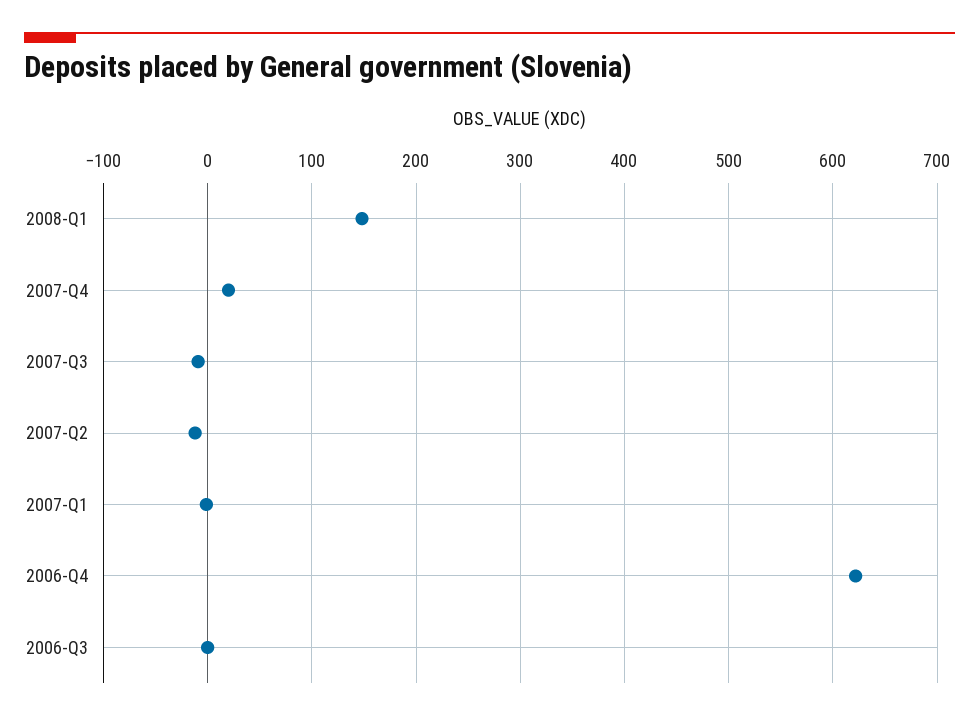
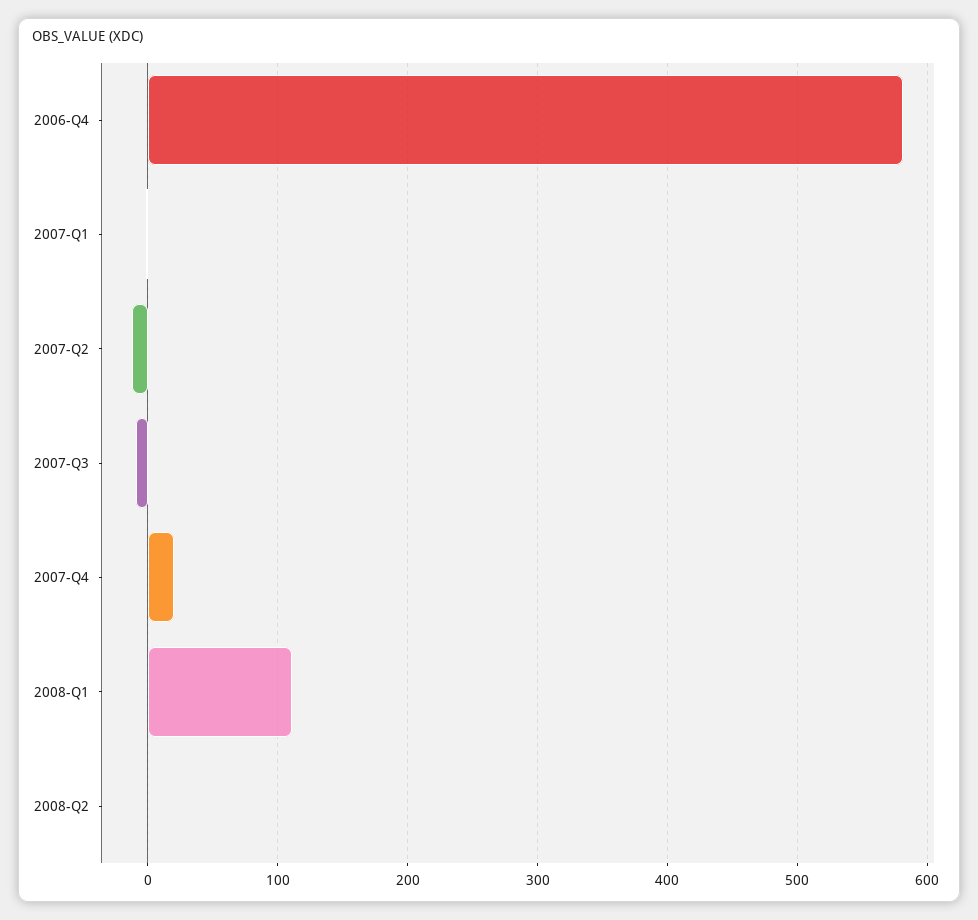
2008-Q1: 150 -> 110
2006-Q4: 620 -> 580
2006-Q3: 0 -> none
2008-Q2: none -> 0

